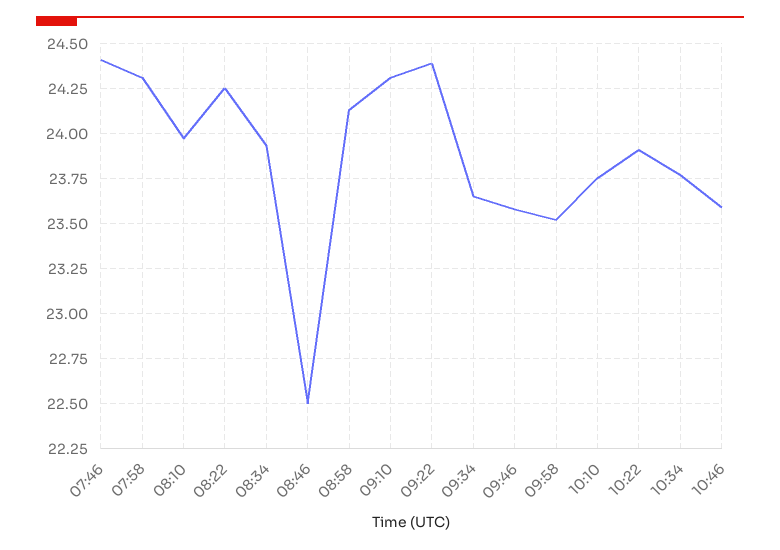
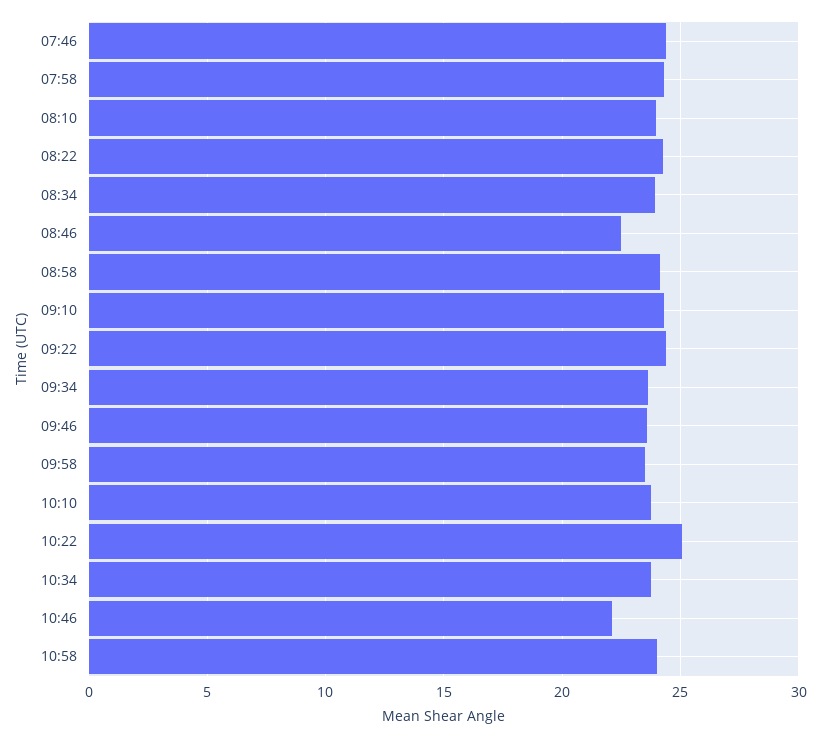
10:22: 23.9 -> 25
10:46: 23.6 -> 22
10:58: none -> 24

